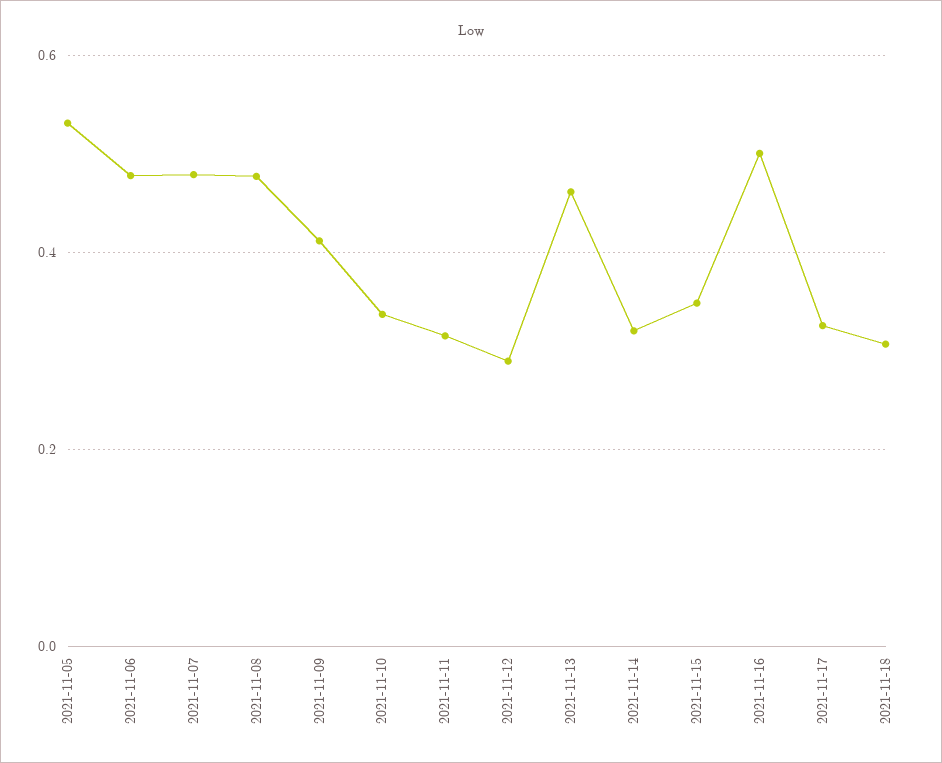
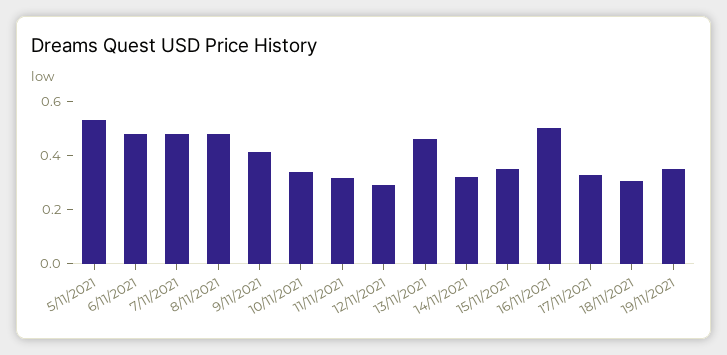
19/11/2021: none -> 0.35

